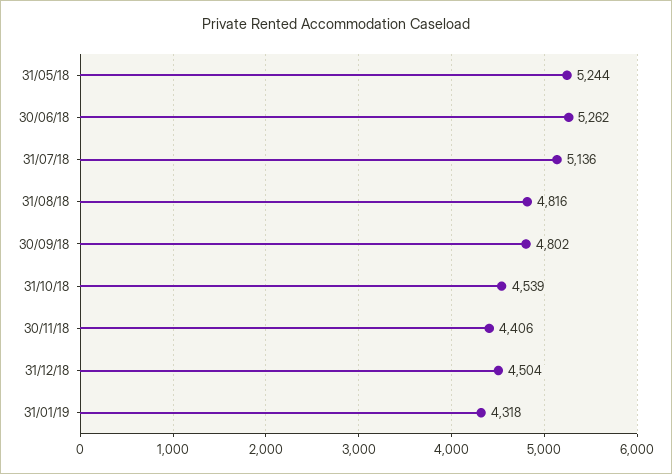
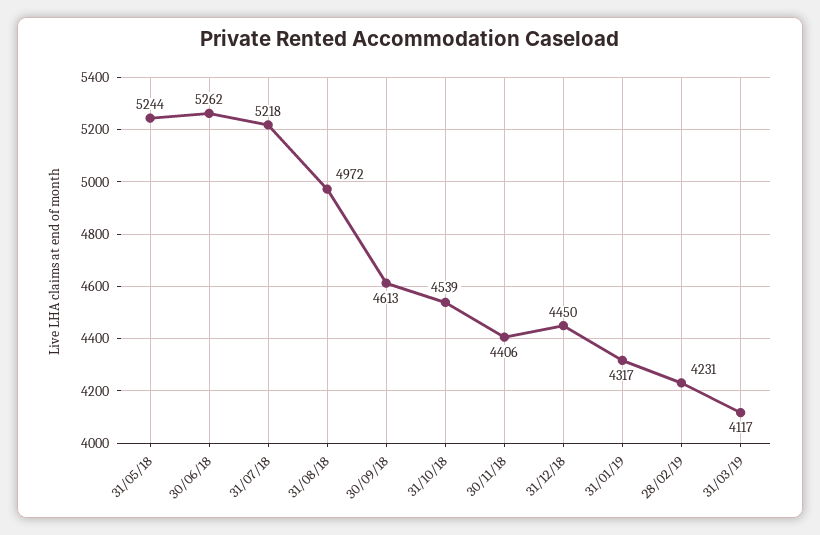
31/07/18: 5136 -> 5218
31/08/18: 4816 -> 4972
30/09/18: 4802 -> 4613
31/12/18: 4504 -> 4450
31/01/19: 4318 -> 4317
28/02/19: none -> 4231
31/03/19: none -> 4117

